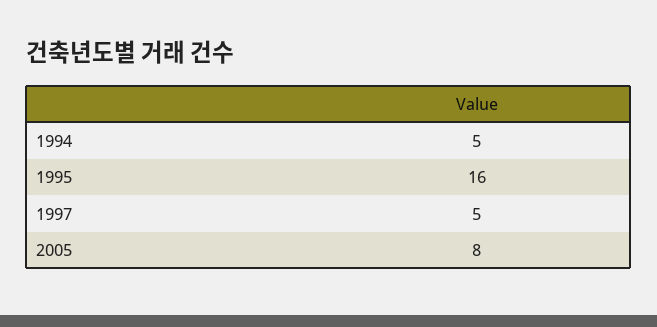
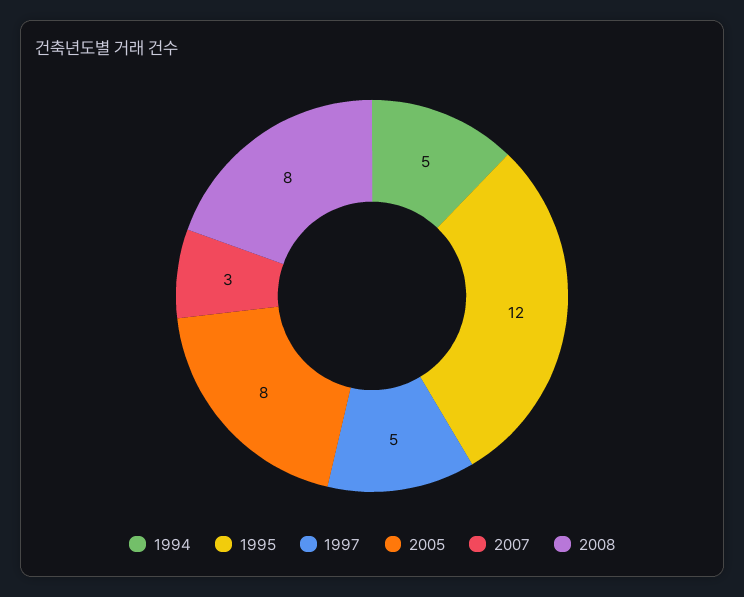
1995: 16 -> 12
2007: none -> 3
2008: none -> 8

